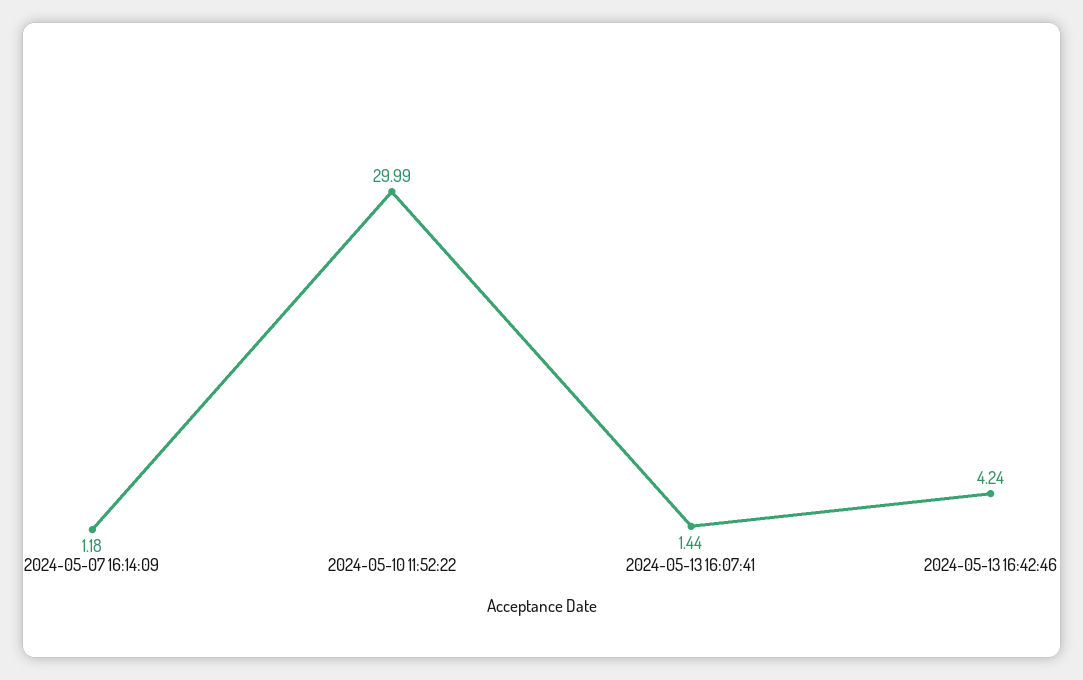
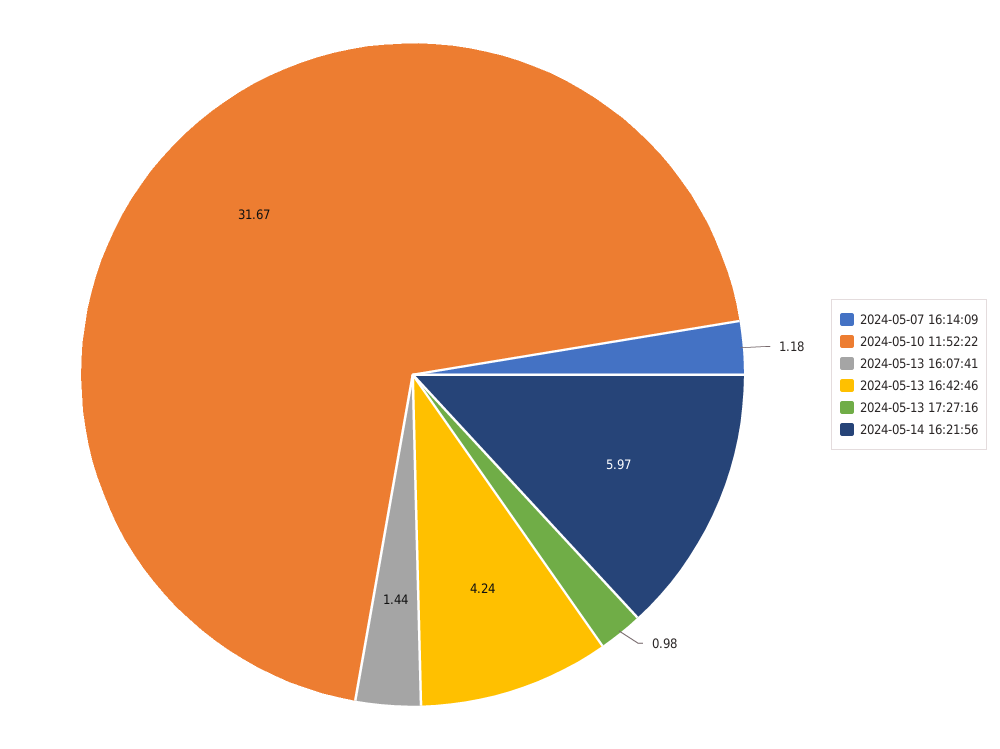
2024-05-10 11:52:22: 29.99 -> 31.67
2024-05-13 17:27:16: none -> 0.98
2024-05-14 16:21:56: none -> 5.97

